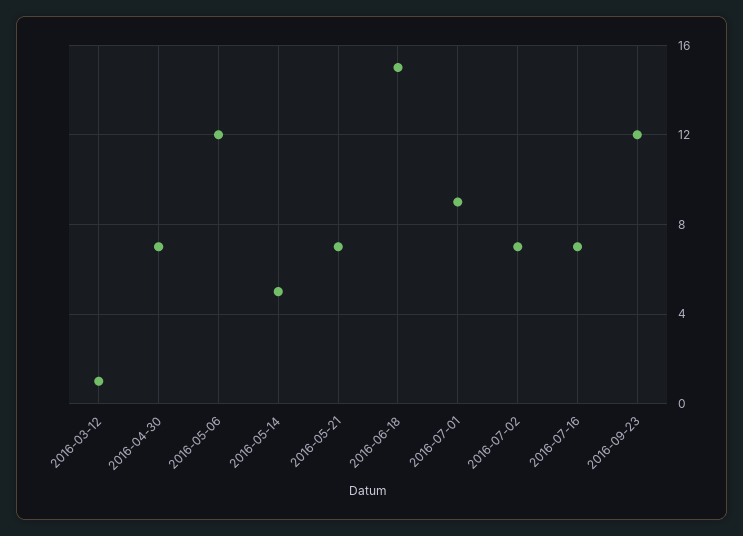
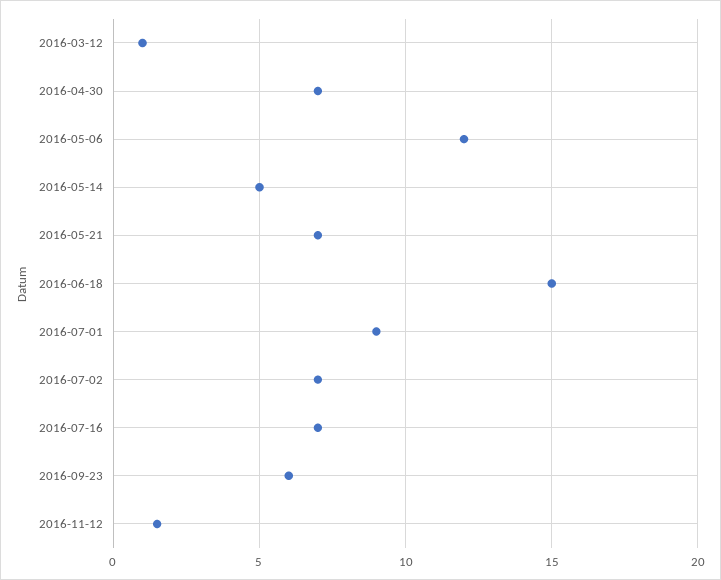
2016-09-23: 12 -> 6
2016-11-12: none -> 1.5

